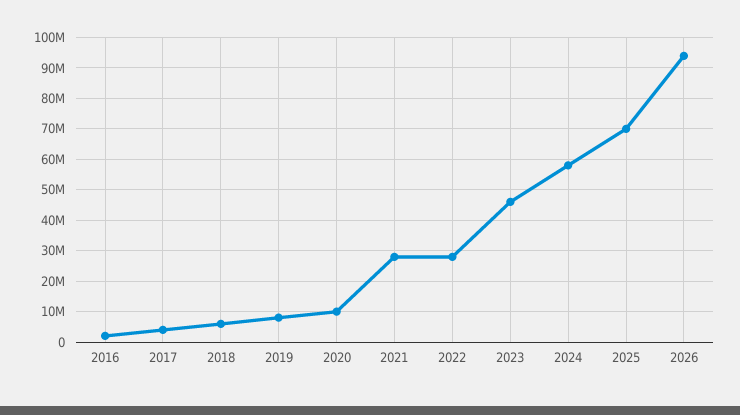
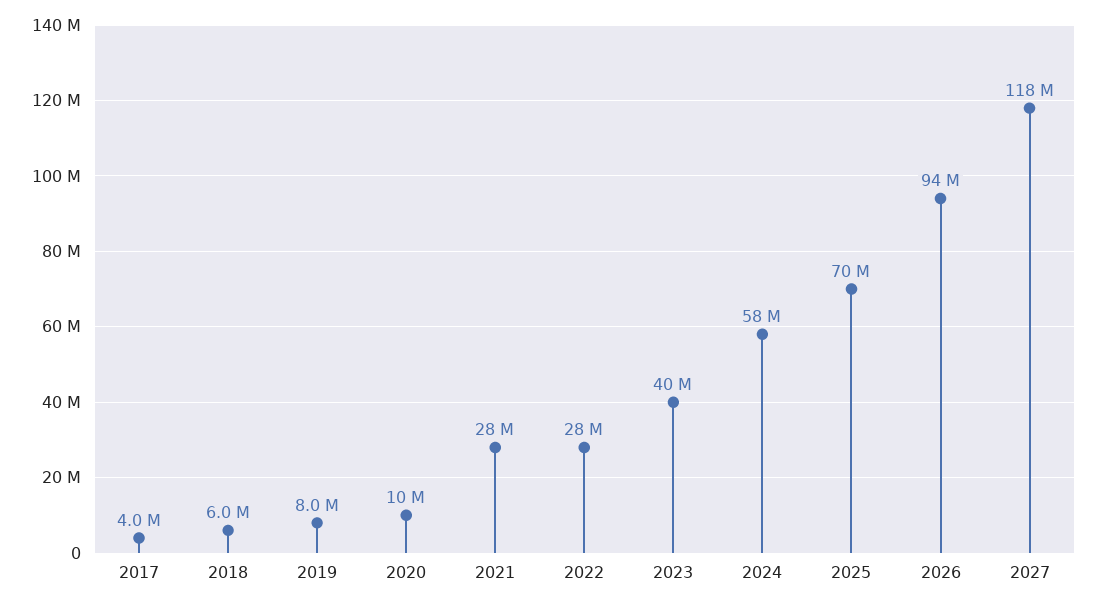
2016: 2000000 -> none
2023: 46000000 -> 40000000
2027: none -> 118000000

